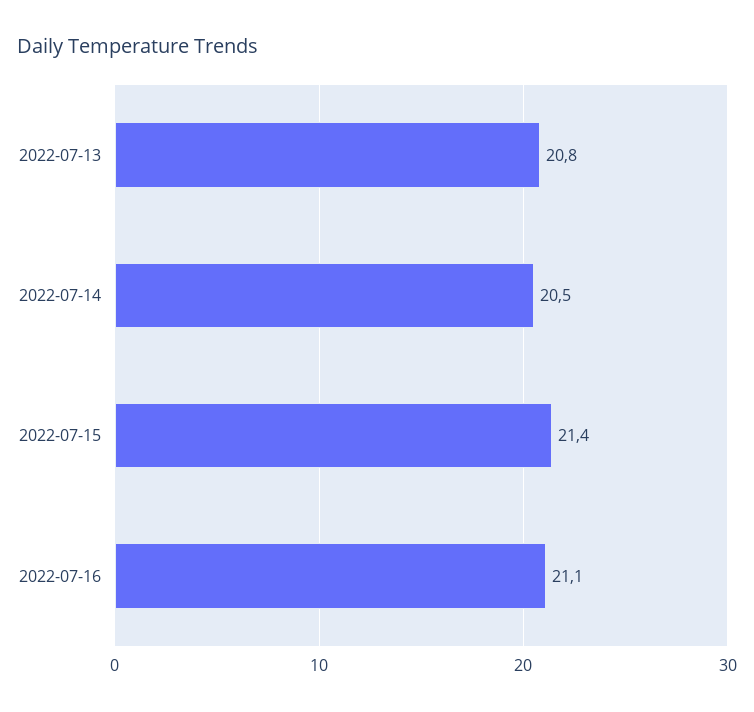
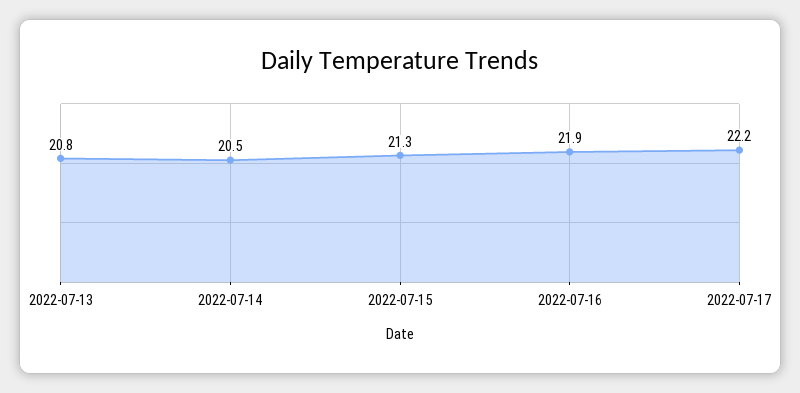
2022-07-15: 21.4 -> 21.3
2022-07-16: 21.1 -> 21.9
2022-07-17: none -> 22.2

